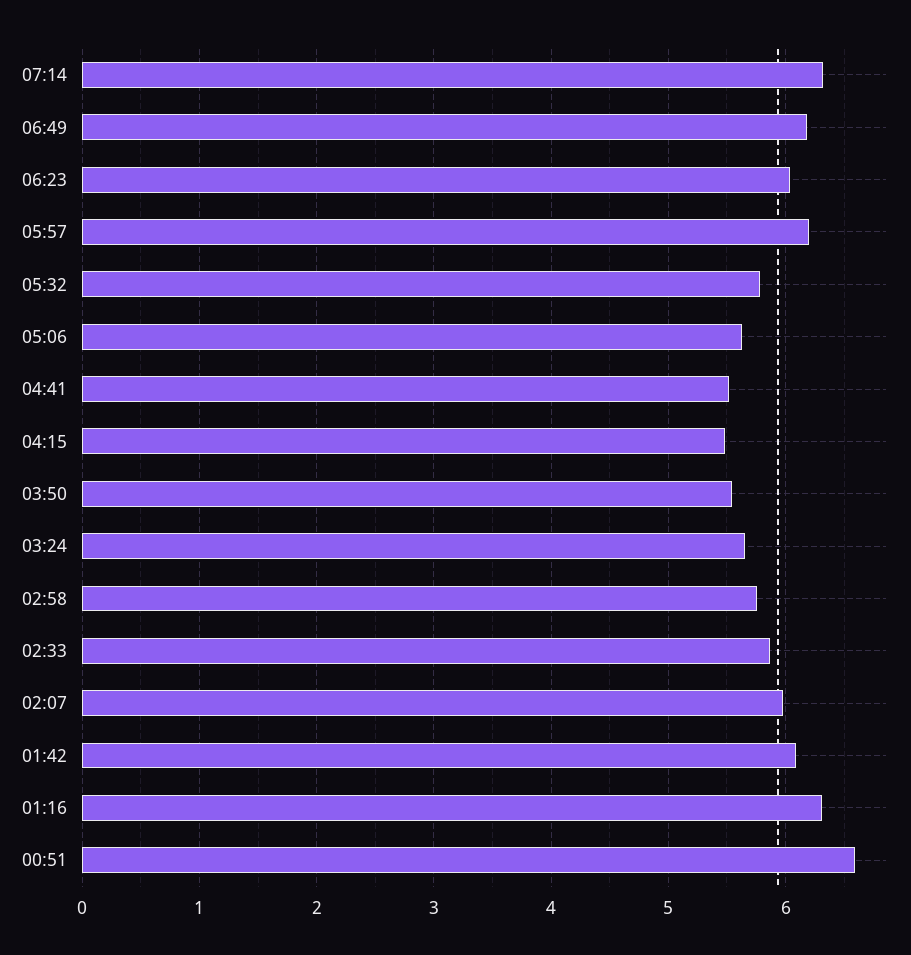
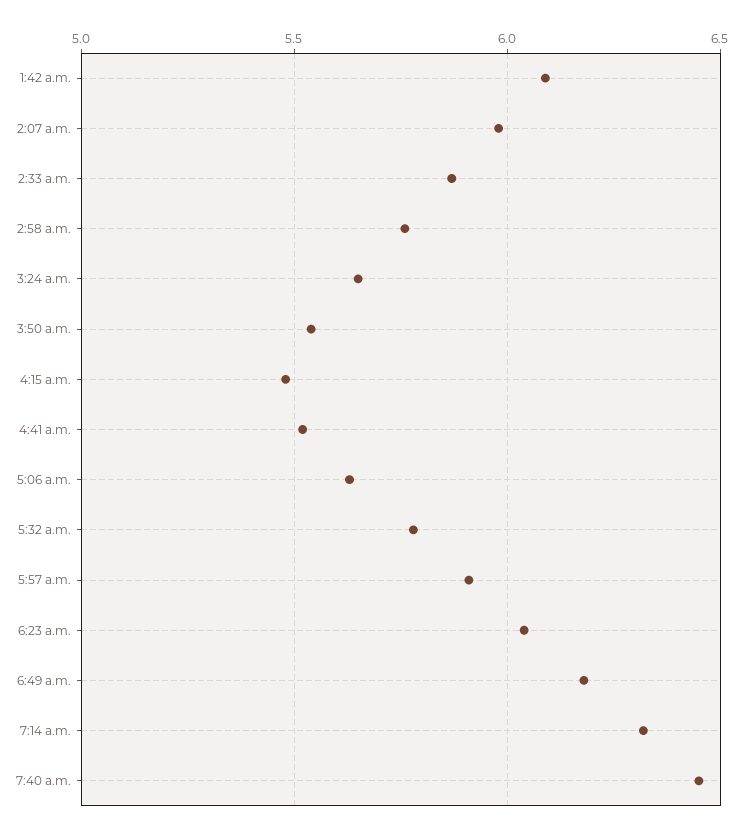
05:57: 6.2 -> 5.9
01:16: 6.3 -> none
00:51: 6.6 -> none
7:40 a.m.: none -> 6.45

